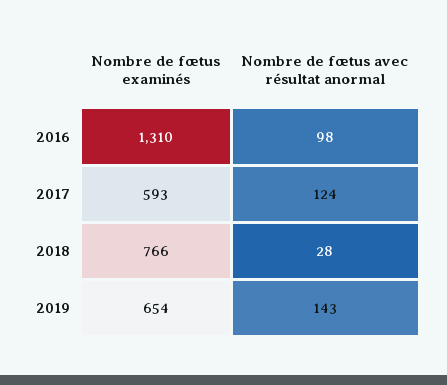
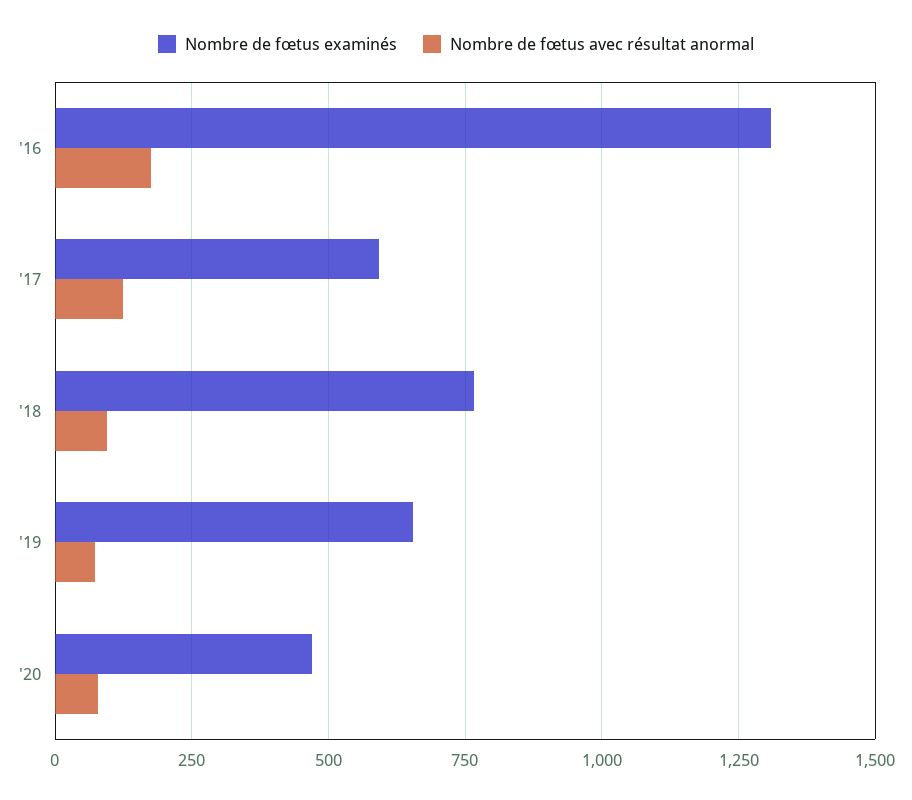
Nombre de fœtus avec résultat anormal, 2016: 98 -> 175
Nombre de fœtus avec résultat anormal, 2018: 28 -> 100
Nombre de fœtus avec résultat anormal, 2019: 143 -> 75
Nombre de fœtus examinés, '20: none -> 475
Nombre de fœtus avec résultat anormal, '20: none -> 75

